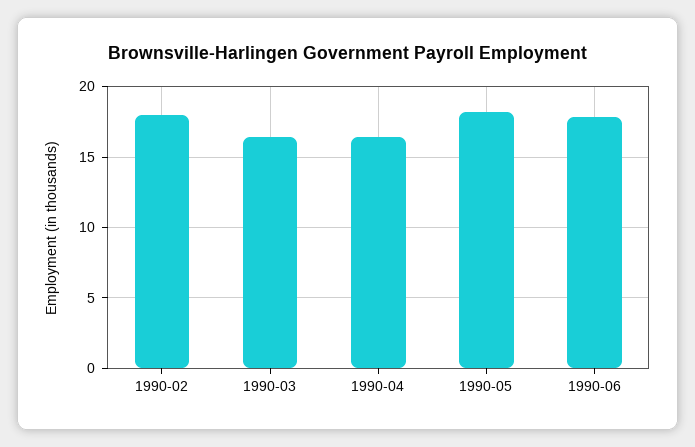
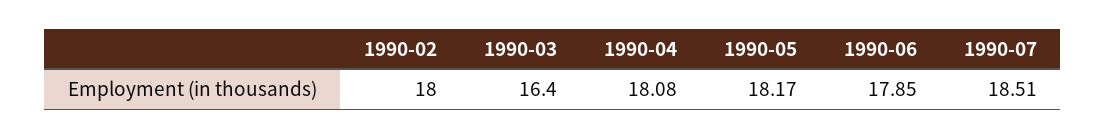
1990-04: 16.5 -> 18.08
1990-07: none -> 18.51

